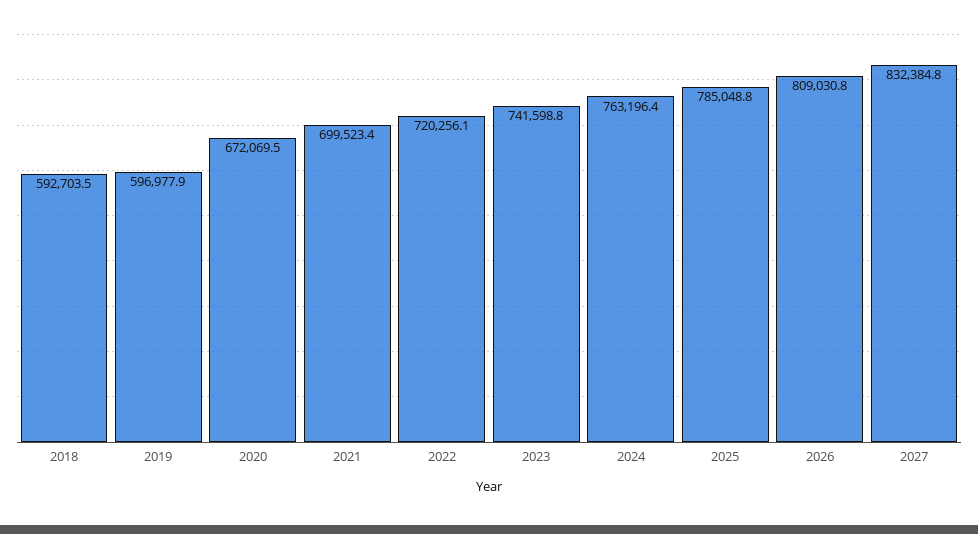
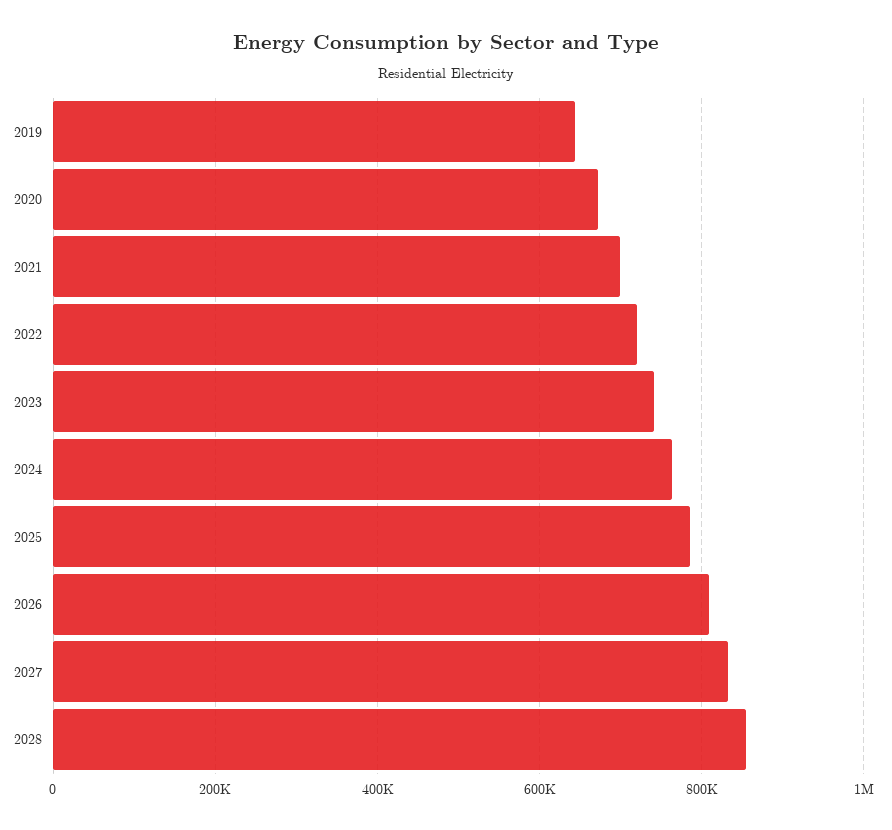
2018: 592703.5 -> none
2019: 596977.9 -> 640000
2028: none -> 860000

